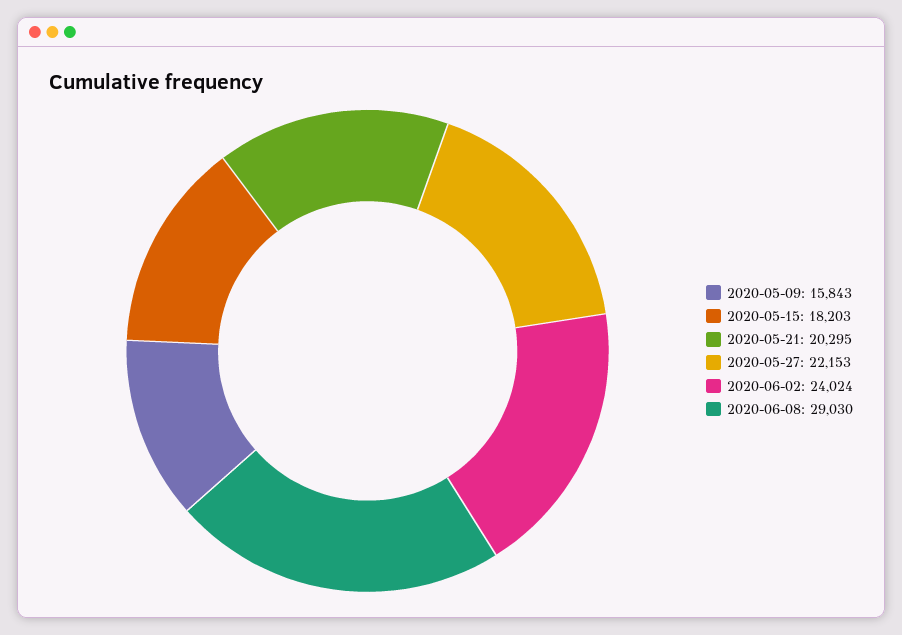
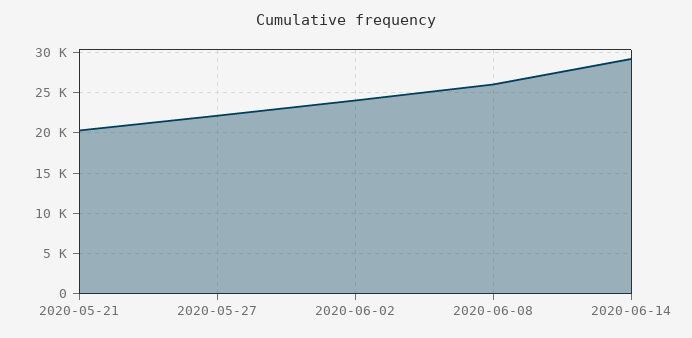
2020-05-09: 15843 -> none
2020-05-15: 18203 -> none
2020-06-08: 29030 -> 26000
2020-06-14: none -> 29000

